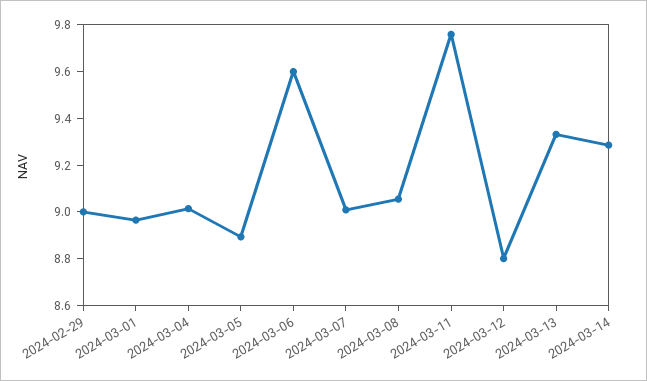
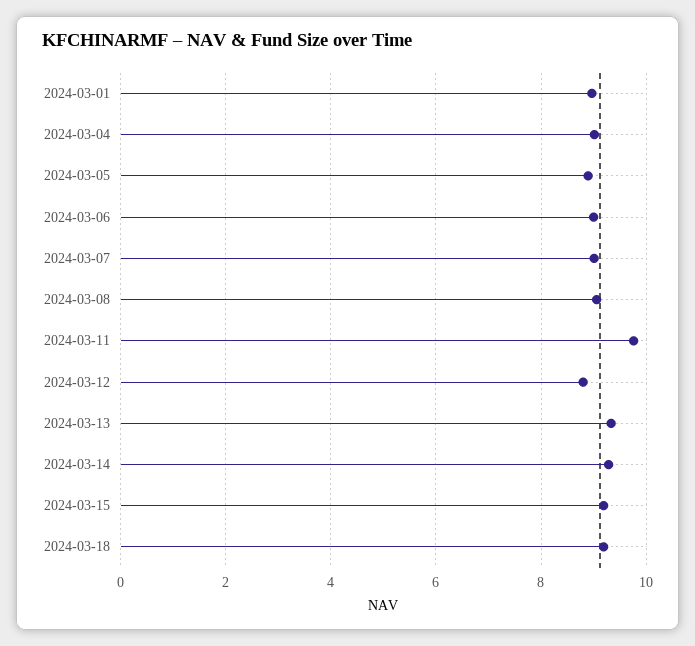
2024-02-29: 9 -> none
2024-03-06: 9.6 -> 9
2024-03-15: none -> 9.2
2024-03-18: none -> 9.2

